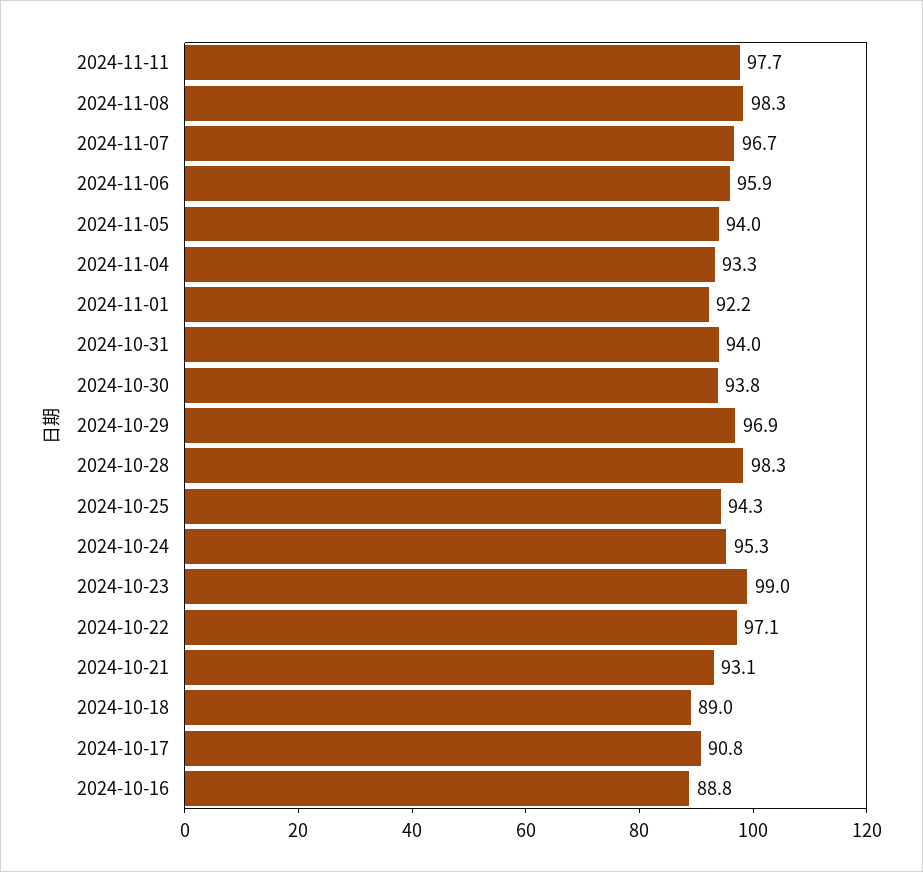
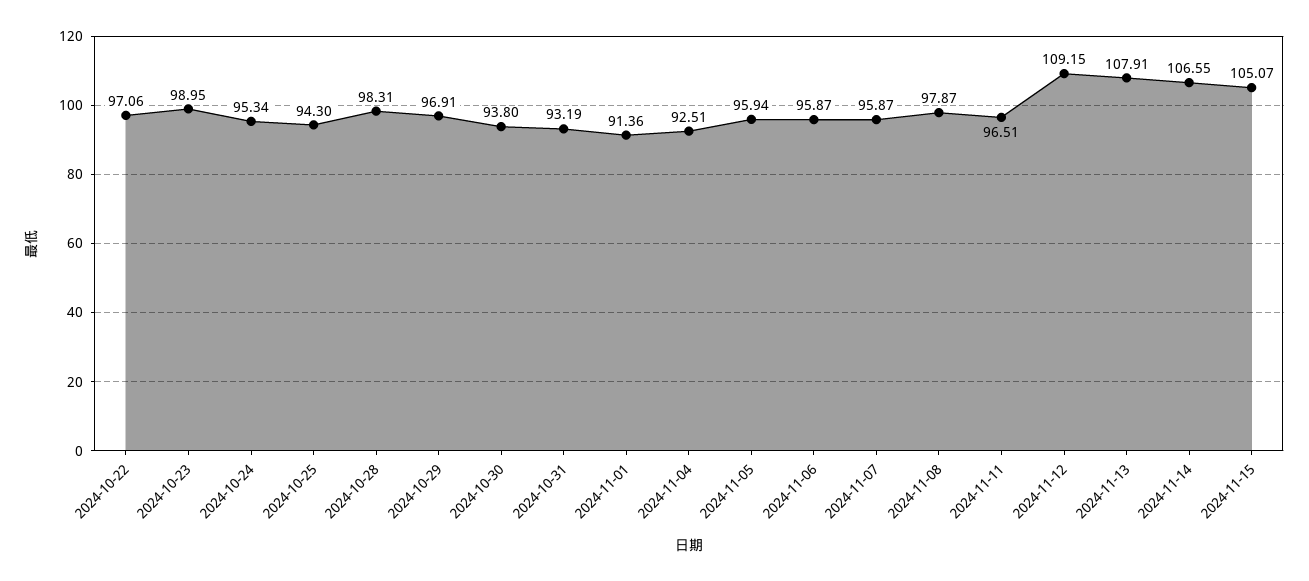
2024-11-11: 97.7 -> 96.51
2024-11-08: 98.3 -> 97.87
2024-11-07: 96.7 -> 95.87
2024-11-05: 94 -> 95.94
2024-11-04: 93.3 -> 92.51
2024-11-01: 92.2 -> 91.36
2024-10-31: 94 -> 93.19
2024-10-21: 93.1 -> none
2024-10-18: 89 -> none
2024-10-17: 90.8 -> none
2024-10-16: 88.8 -> none
2024-11-12: none -> 109.15
2024-11-13: none -> 107.91
2024-11-14: none -> 106.55
2024-11-15: none -> 105.07

